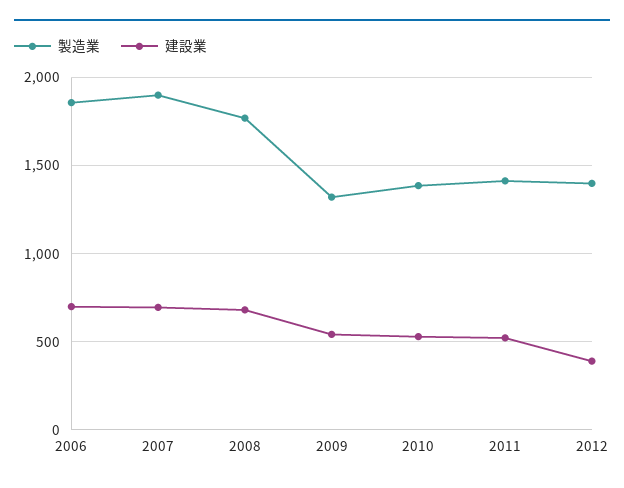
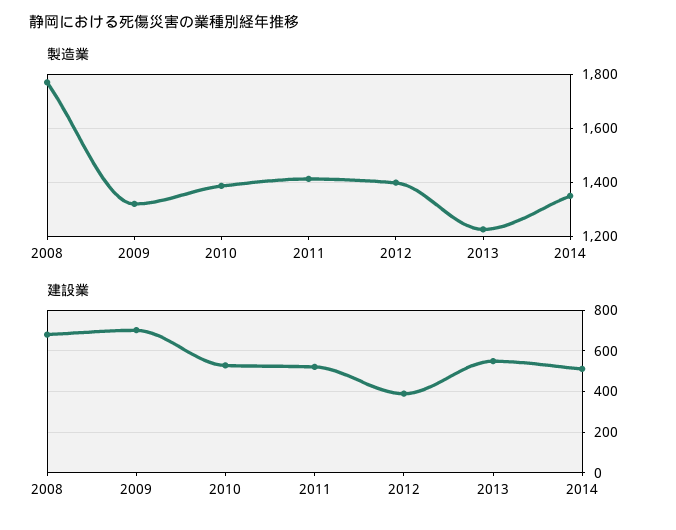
製造業, 2006: 1850 -> none
建設業, 2006: 700 -> none
製造業, 2007: 1900 -> none
建設業, 2007: 700 -> none
建設業, 2009: 550 -> 700
製造業, 2013: none -> 1225
製造業, 2014: none -> 1350
建設業, 2013: none -> 550
建設業, 2014: none -> 500

